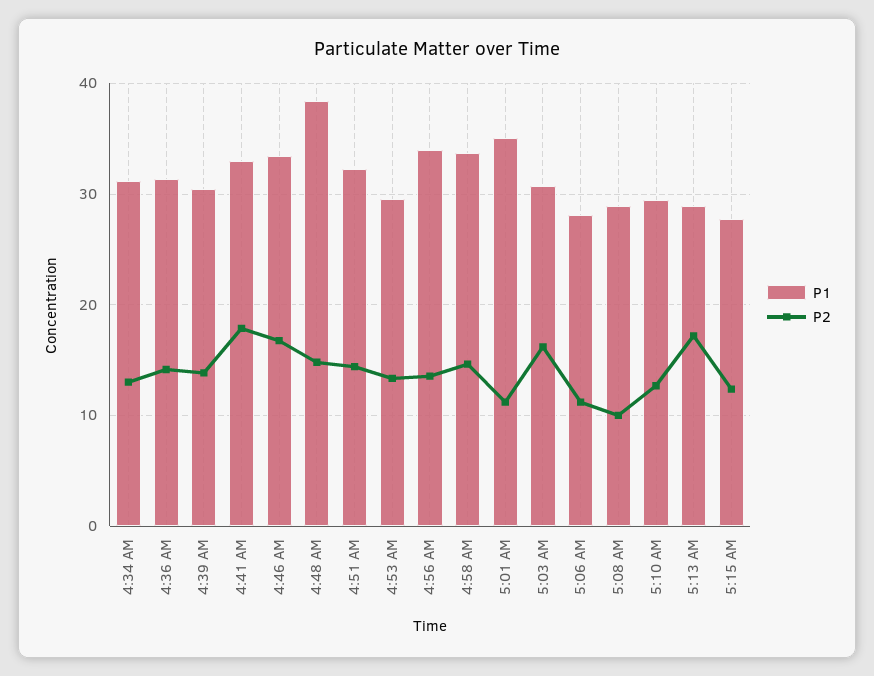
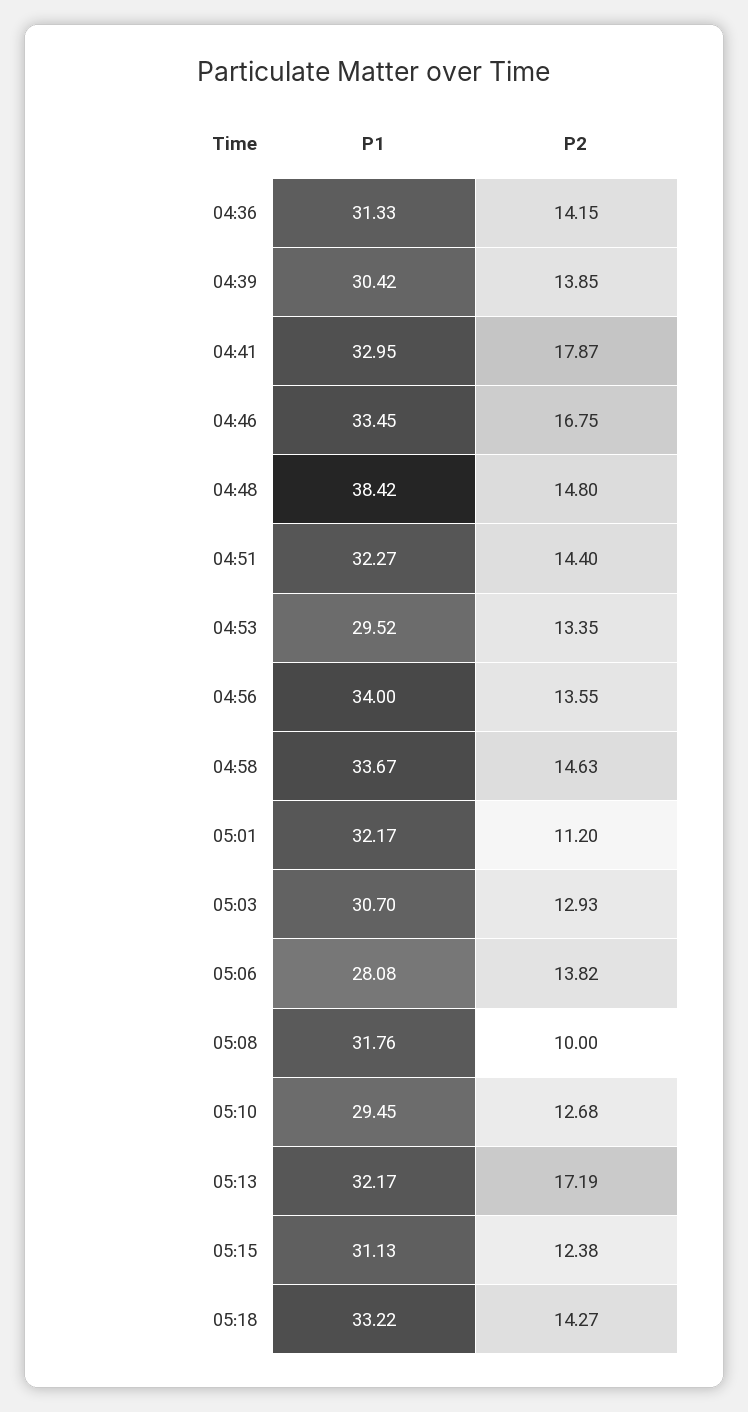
P1, 4:34 AM: 31 -> none
P2, 4:34 AM: 13 -> none
P1, 5:01 AM: 35 -> 32.17
P2, 5:03 AM: 16 -> 12.93
P2, 5:06 AM: 11 -> 13.82
P1, 5:08 AM: 29 -> 31.76
P1, 5:13 AM: 29 -> 32.17
P1, 5:15 AM: 28 -> 31.13
P1, 05:18: none -> 33.22
P2, 05:18: none -> 14.27

